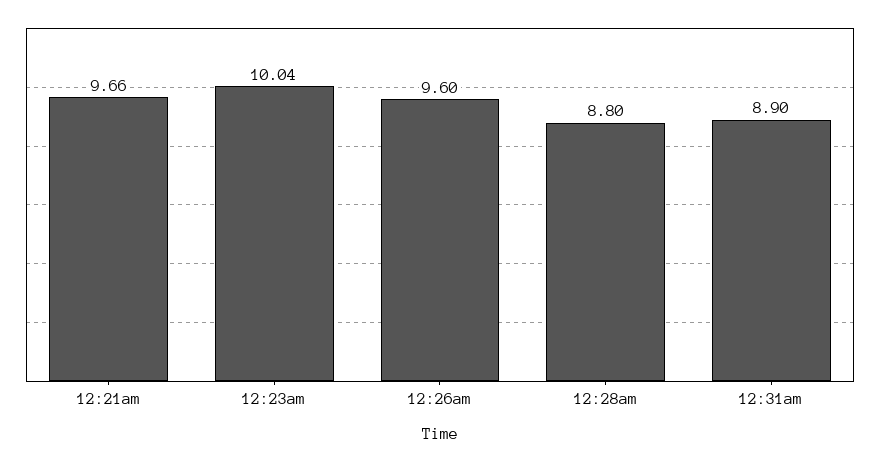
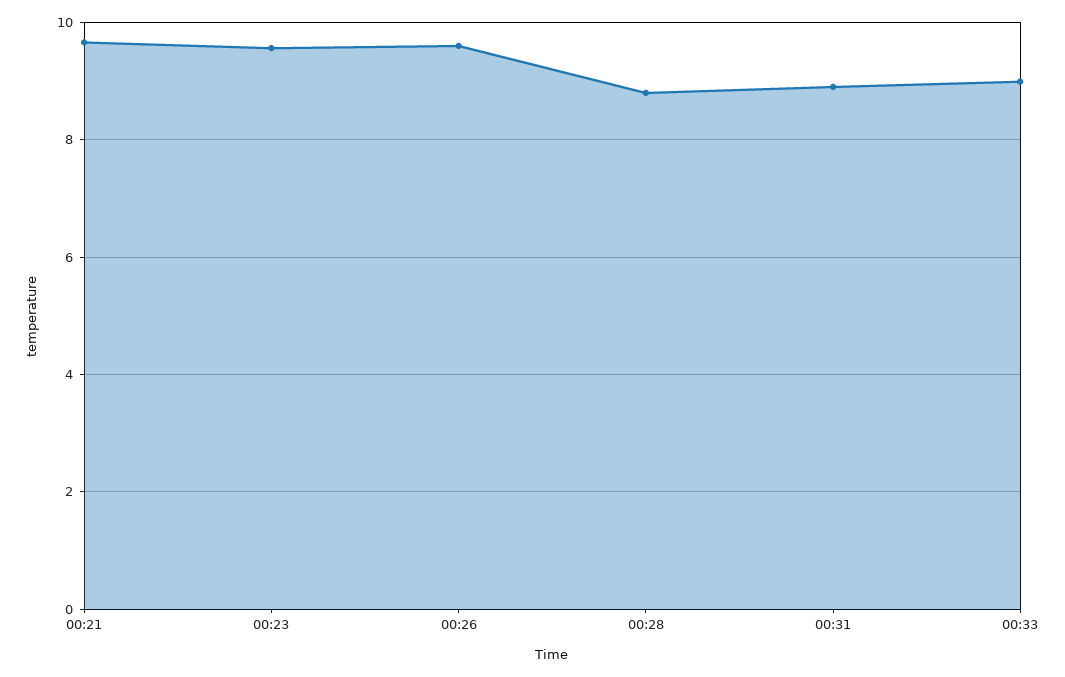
12:23am: 10.04 -> 9.6
00:33: none -> 9

